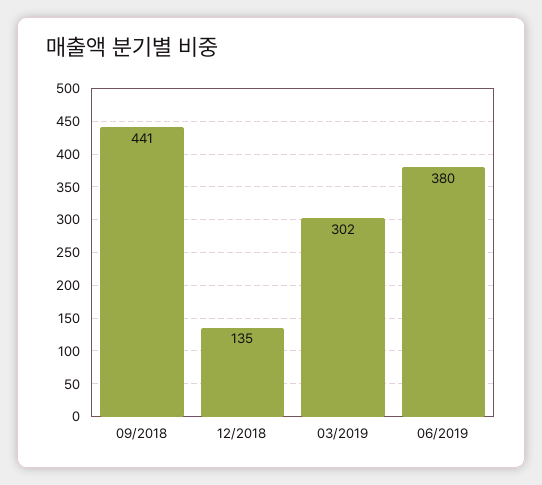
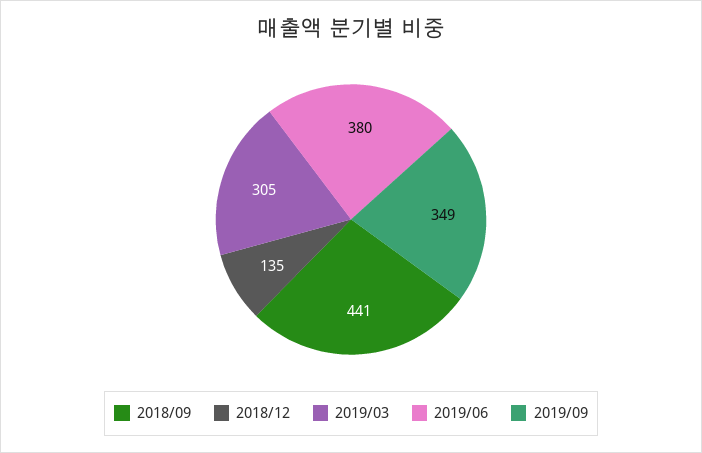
03/2019: 302 -> 305
2019/09: none -> 349

